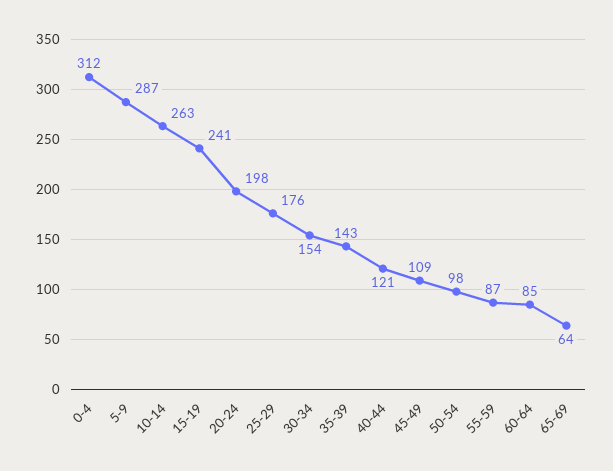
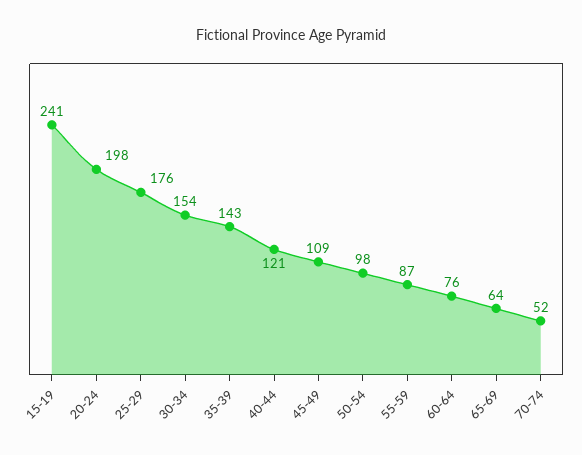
0-4: 312 -> none
5-9: 287 -> none
10-14: 263 -> none
60-64: 85 -> 76
70-74: none -> 52

